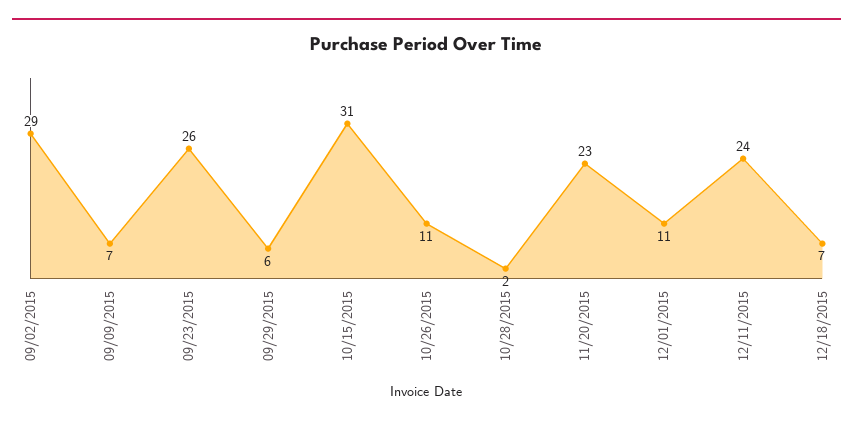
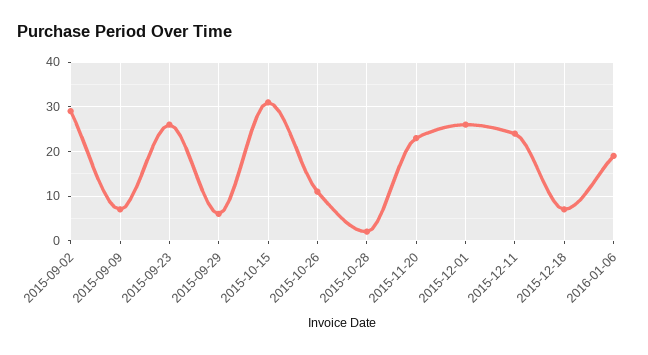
12/01/2015: 11 -> 25
2016-01-06: none -> 20

